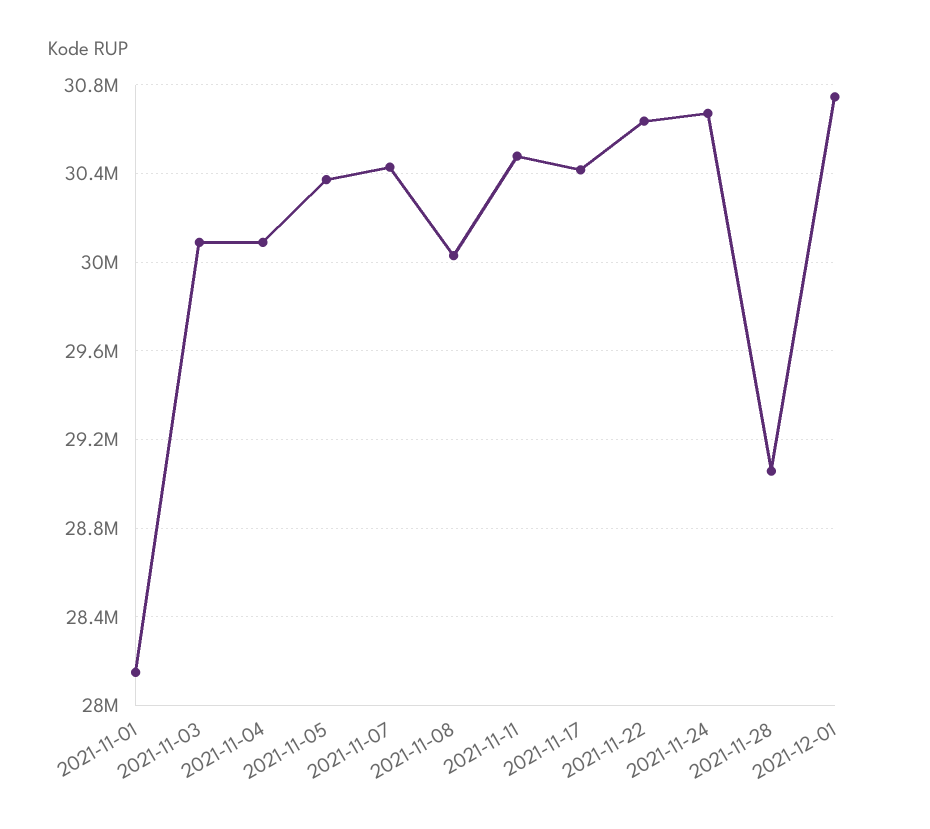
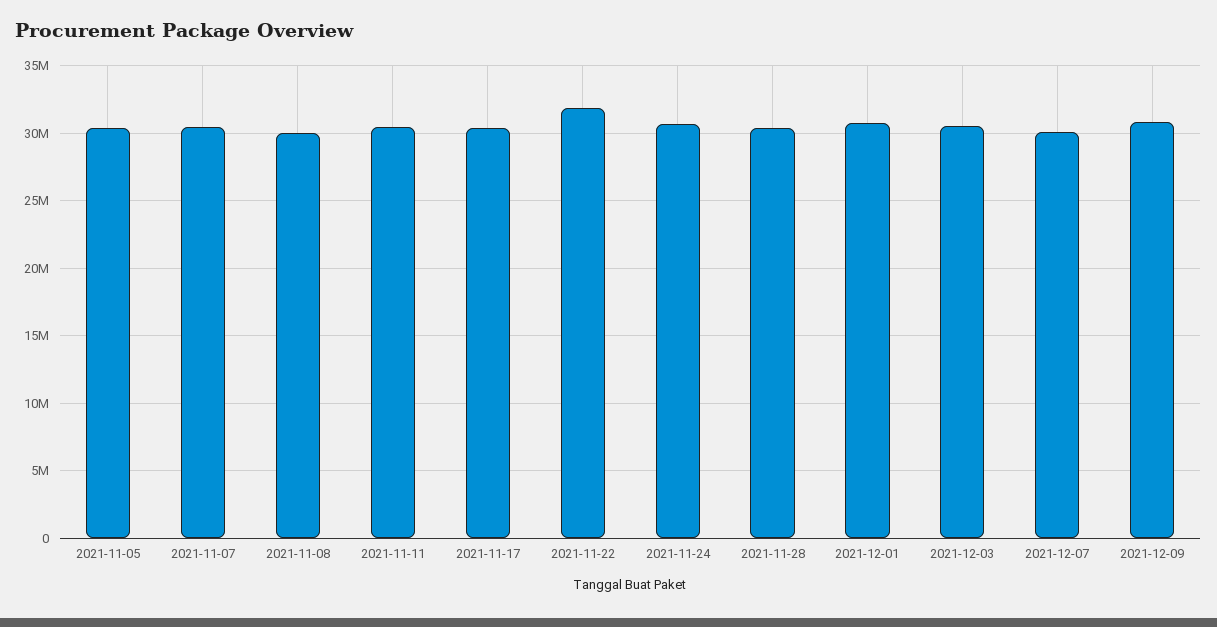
2021-11-01: 28150000 -> none
2021-11-03: 30100000 -> none
2021-11-04: 30100000 -> none
2021-11-22: 30650000 -> 32000000
2021-11-28: 29050000 -> 30500000
2021-12-03: none -> 30500000
2021-12-07: none -> 30000000
2021-12-09: none -> 31000000

